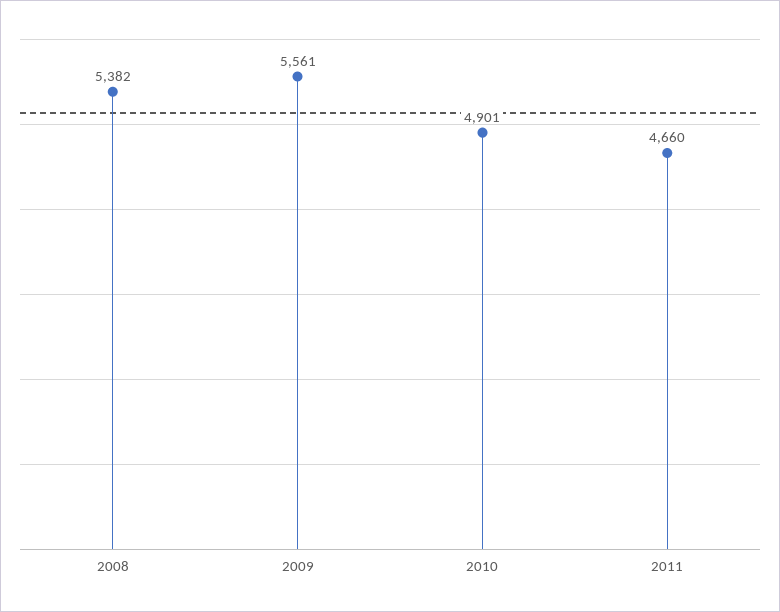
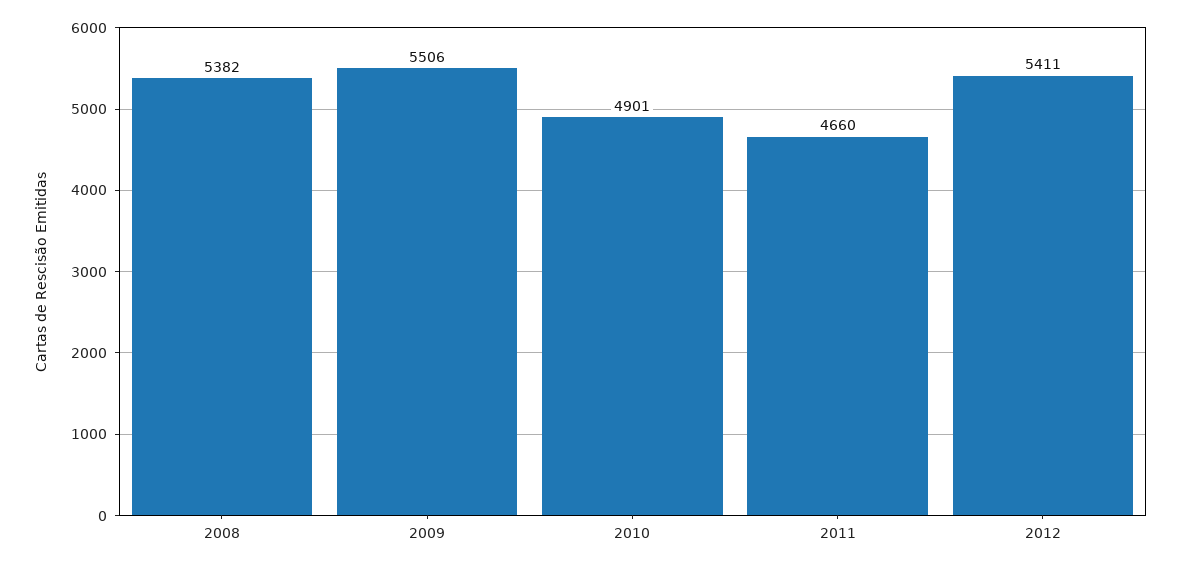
2009: 5561 -> 5506
2012: none -> 5411

